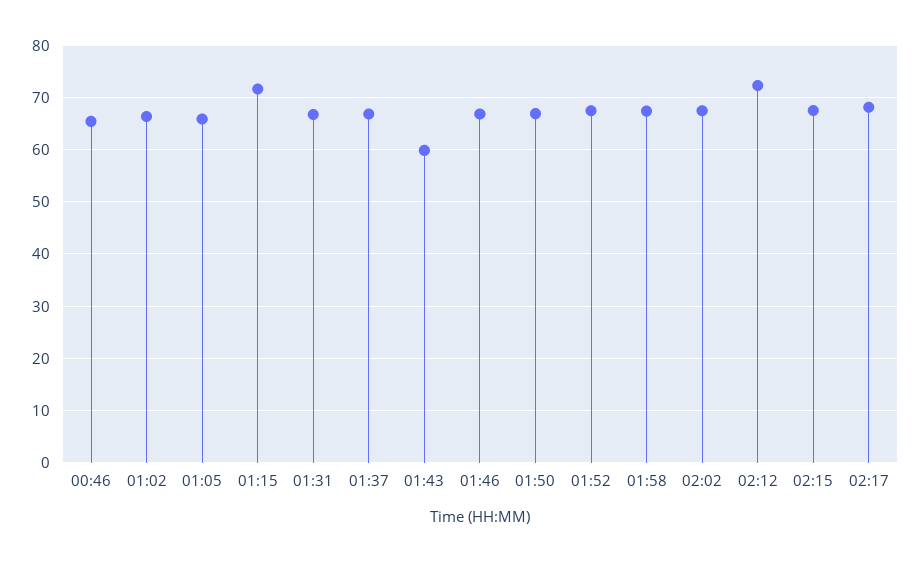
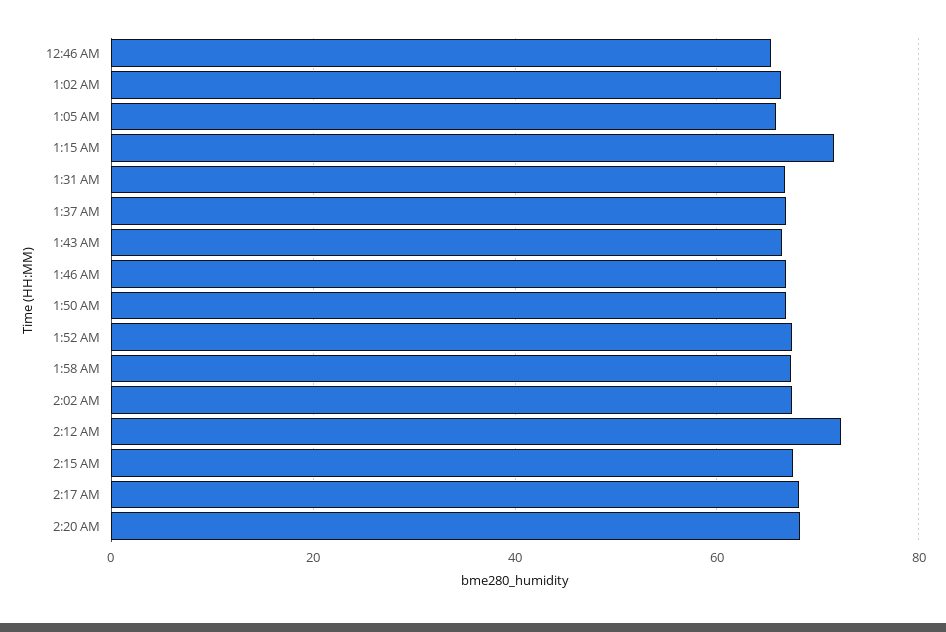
01:43: 60 -> 66
2:20 AM: none -> 68

